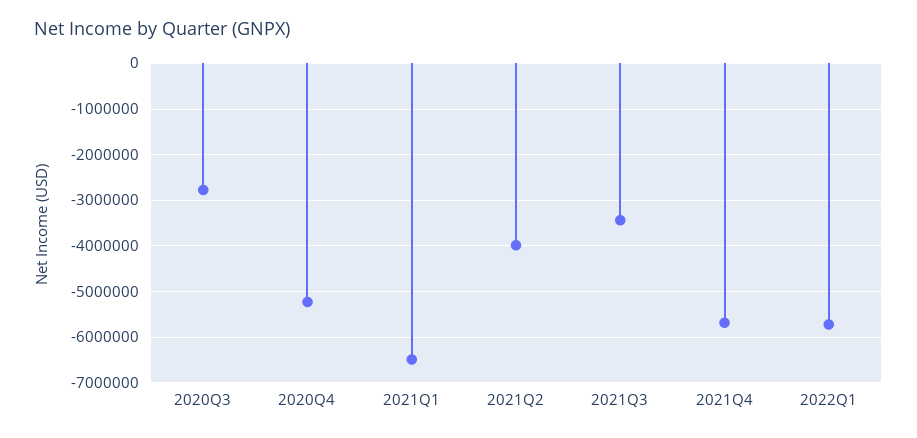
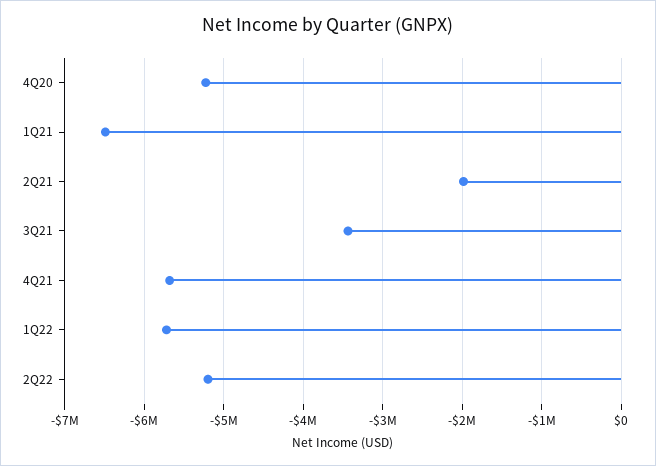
2020Q3: -2800000 -> none
2021Q2: -4000000 -> -2000000
2Q22: none -> -5200000

